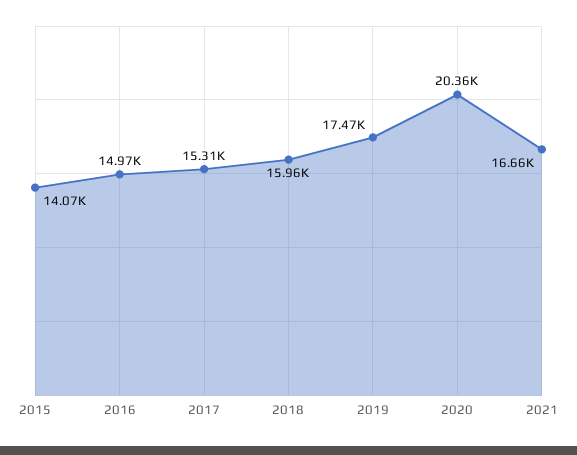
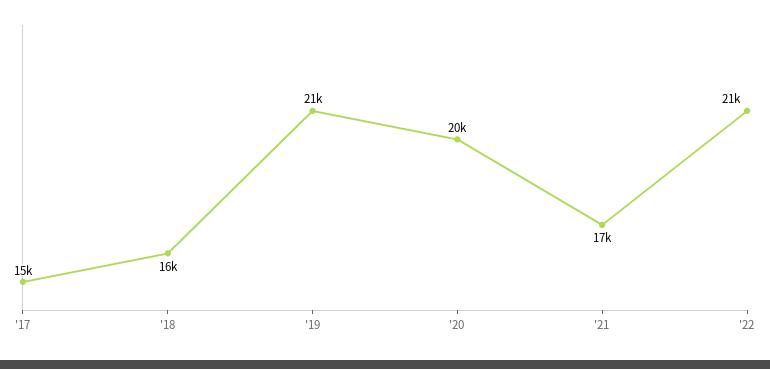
2015: 14070 -> none
2016: 14970 -> none
2019: 17470 -> 21000
'22: none -> 21000

